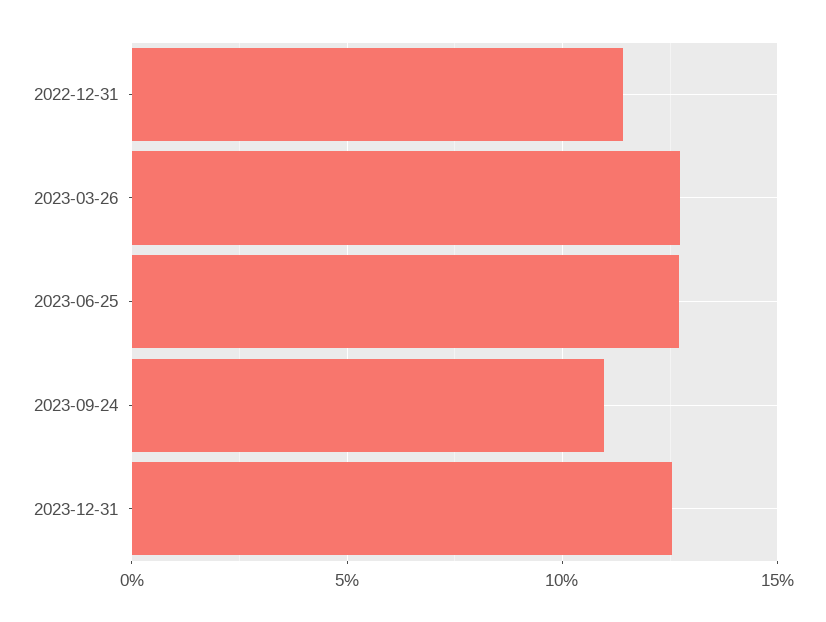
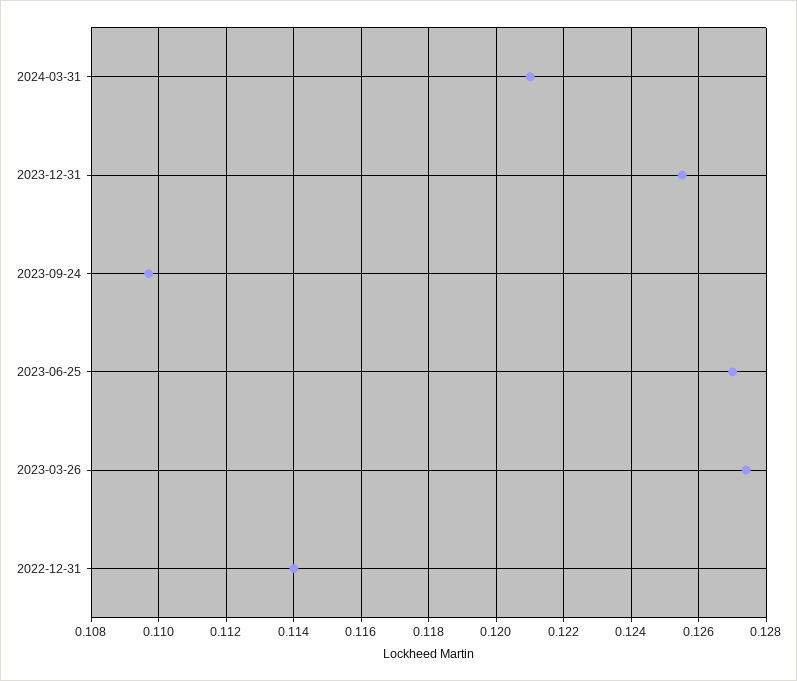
2024-03-31: none -> 0.121

